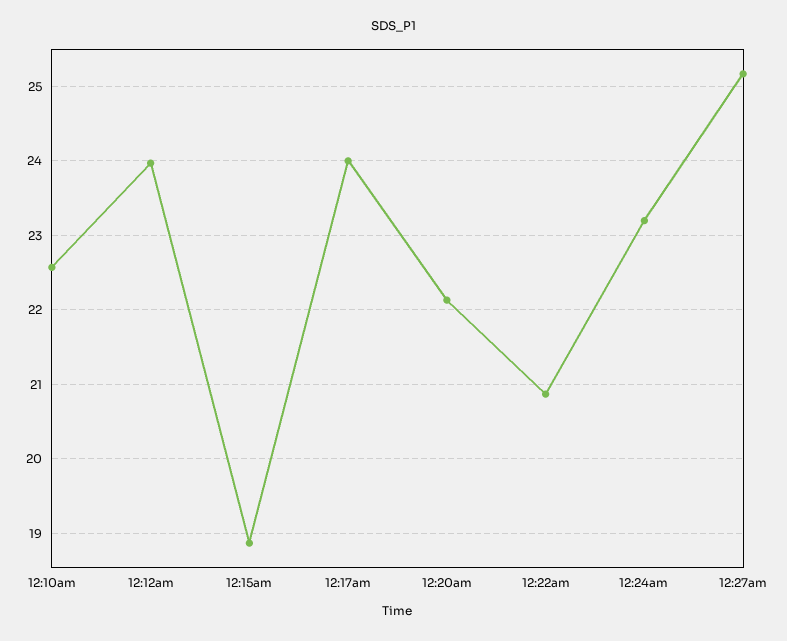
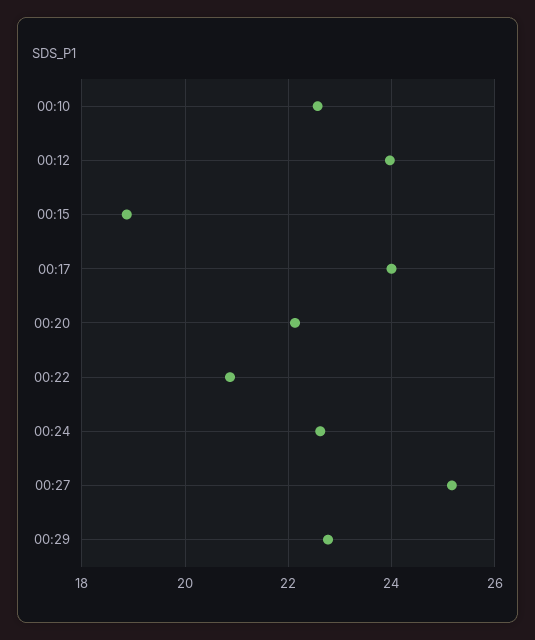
12:24am: 23.2 -> 22.6
00:29: none -> 22.8

